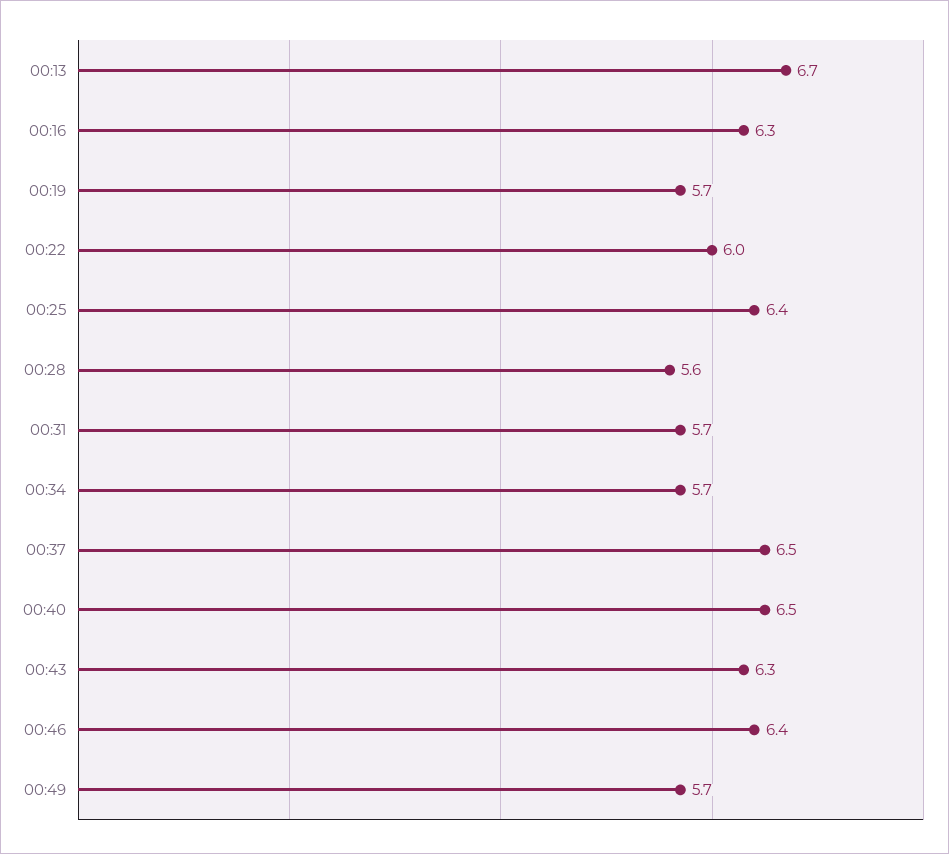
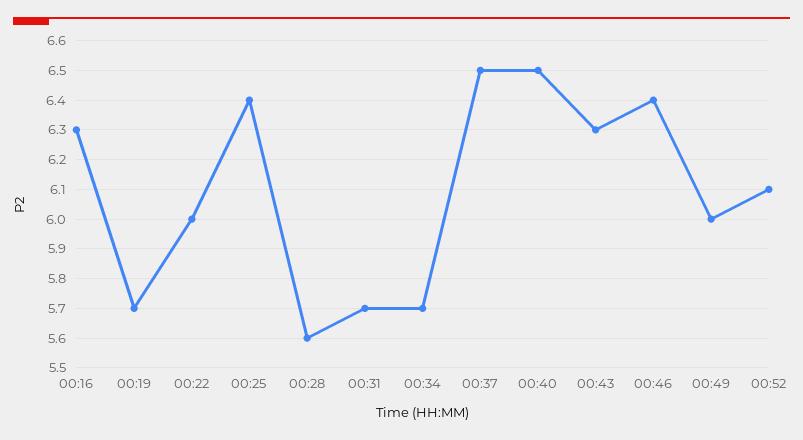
00:13: 6.7 -> none
00:49: 5.7 -> 6
00:52: none -> 6.1

